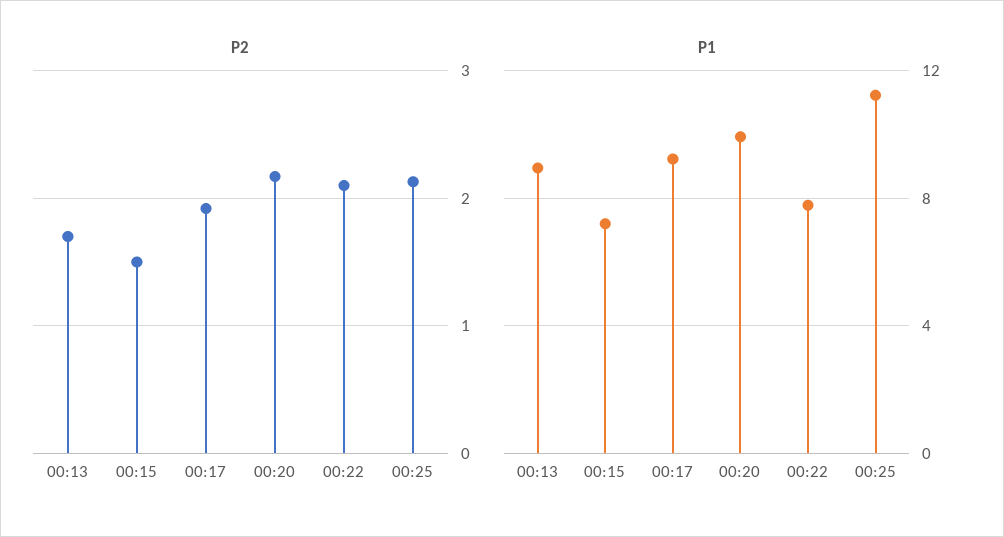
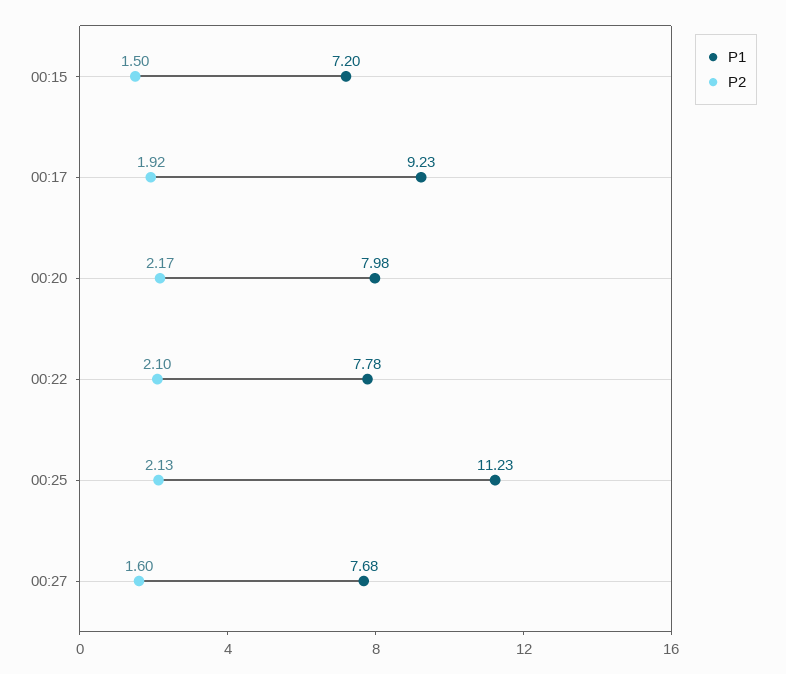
P2, 00:13: 1.7 -> none
P1, 00:13: 9 -> none
P1, 00:20: 10 -> 7.98
P1, 00:27: none -> 7.68
P2, 00:27: none -> 1.6

